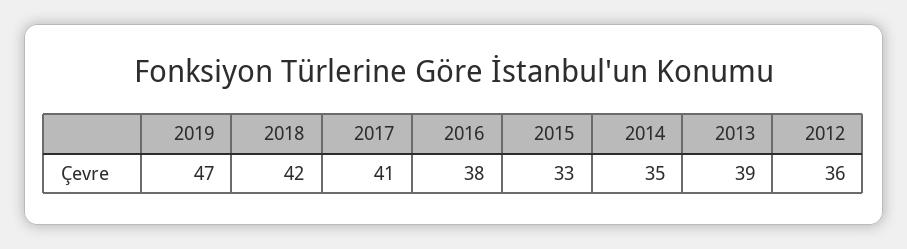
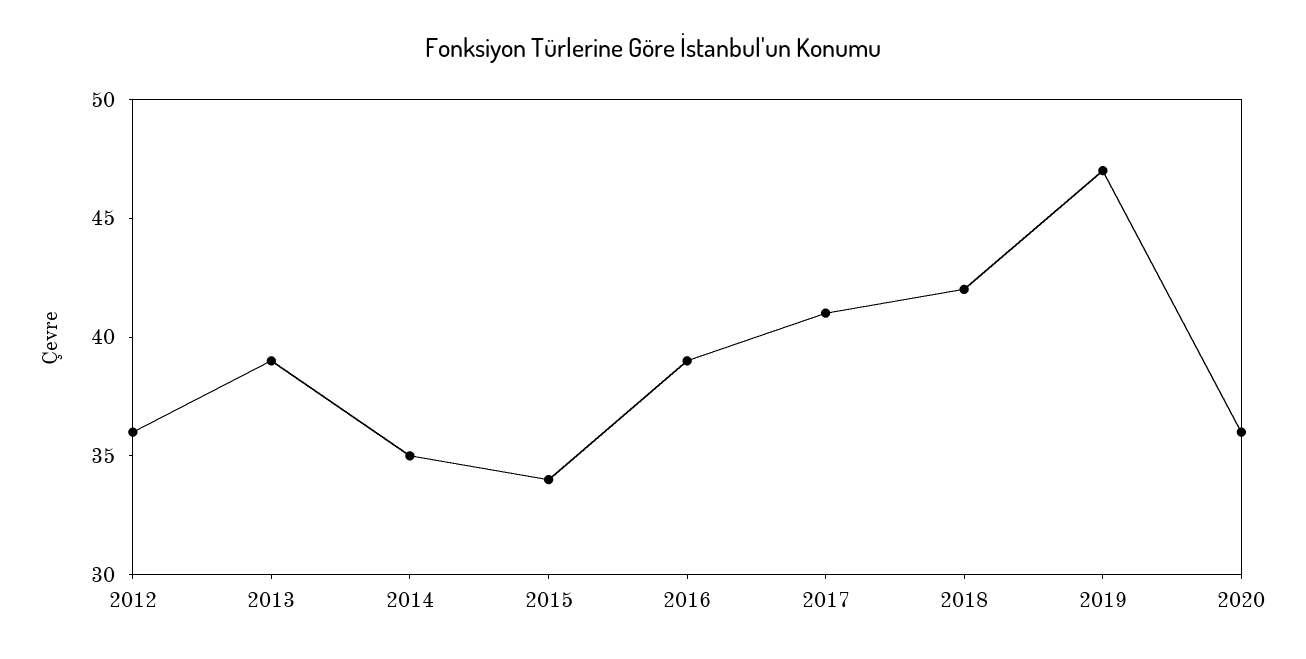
2016: 38 -> 39
2015: 33 -> 34
2020: none -> 36

